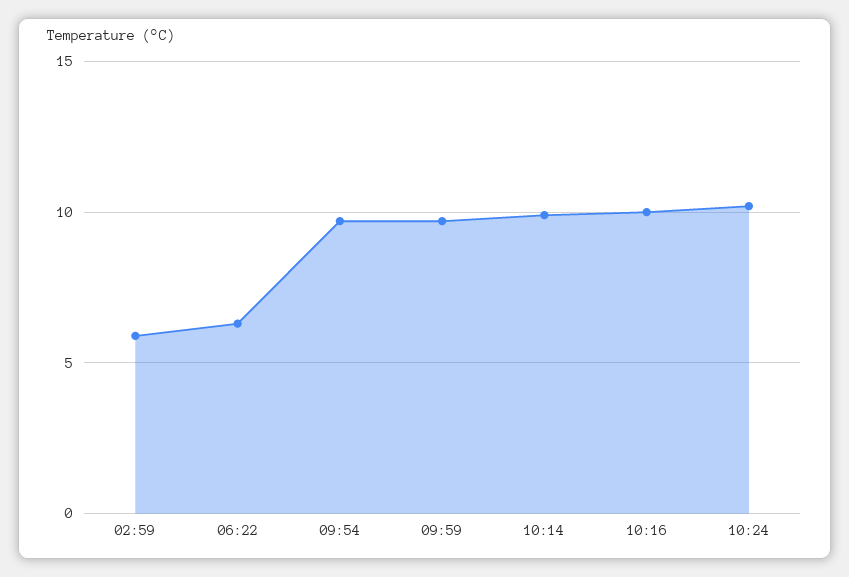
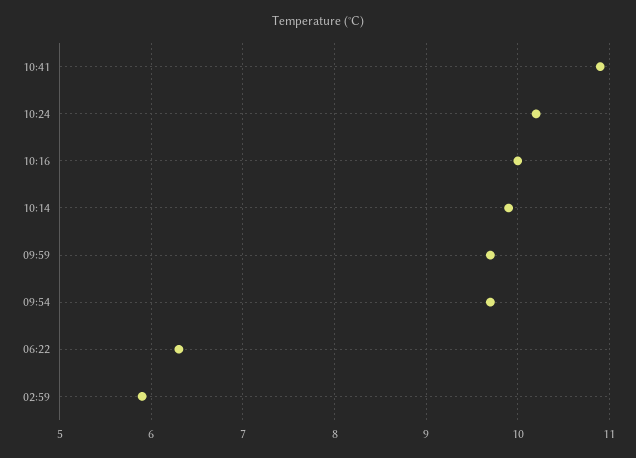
10:41: none -> 10.9

